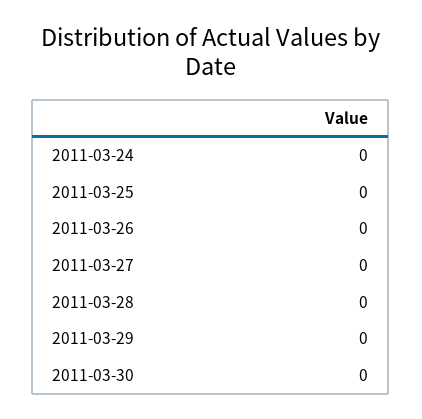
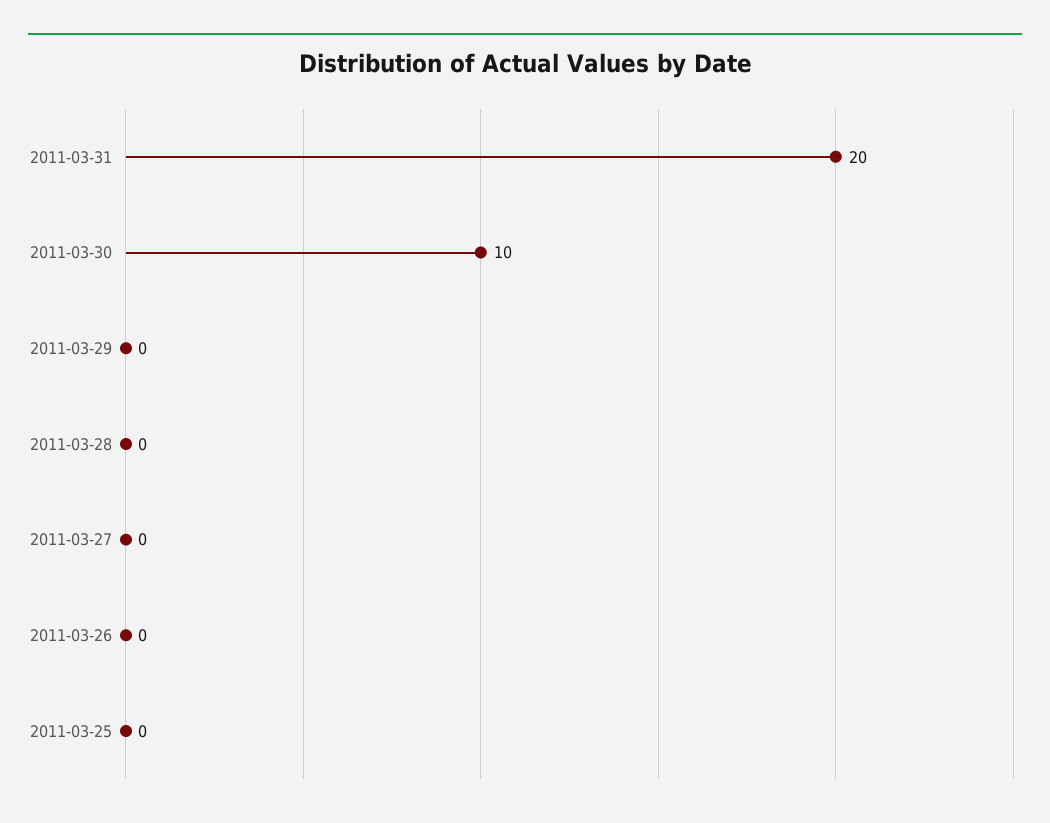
2011-03-24: 0 -> none
2011-03-30: 0 -> 10
2011-03-31: none -> 20

